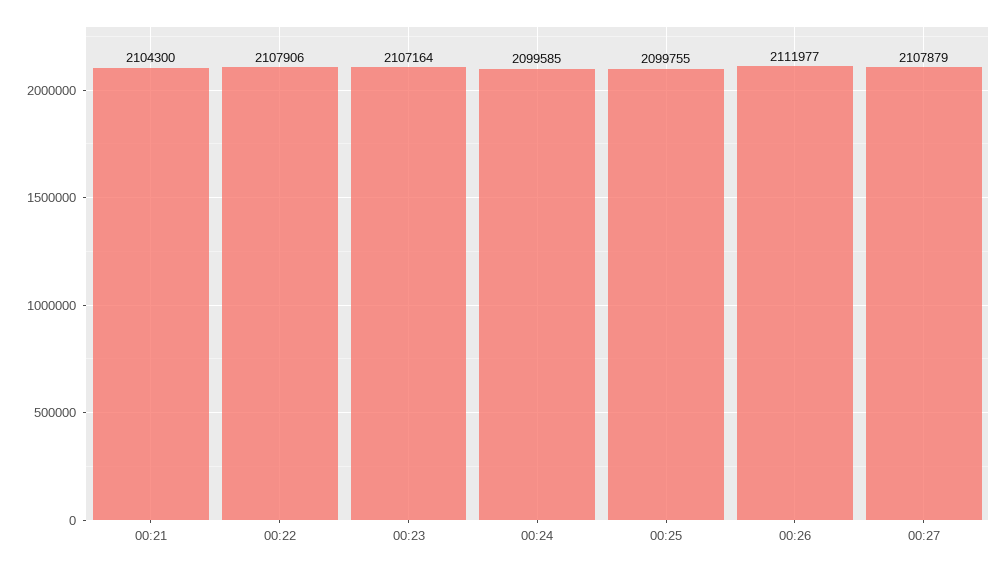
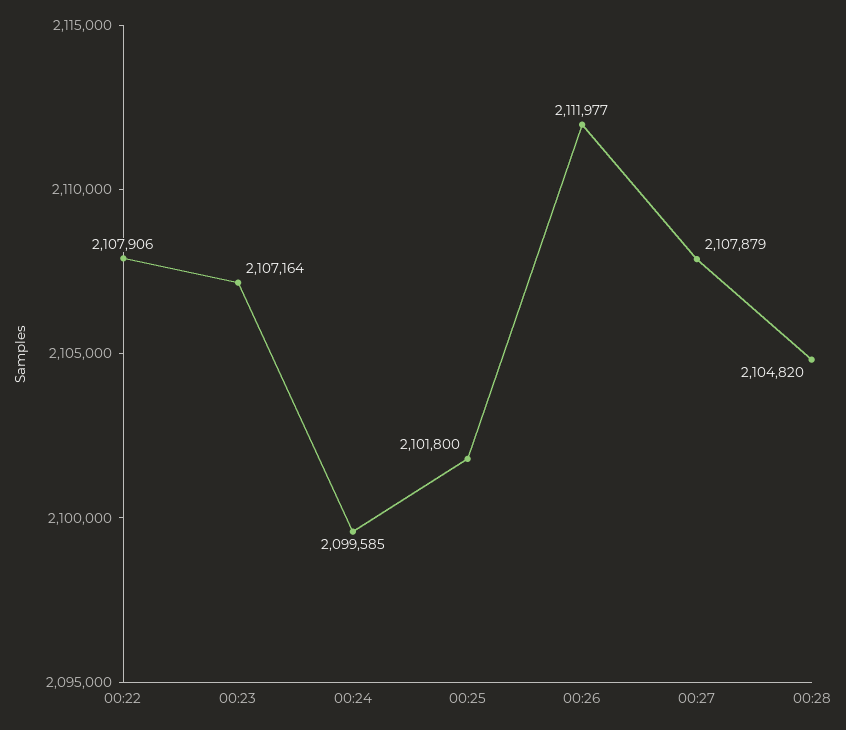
00:21: 2104300 -> none
00:25: 2099755 -> 2101800
00:28: none -> 2104820

